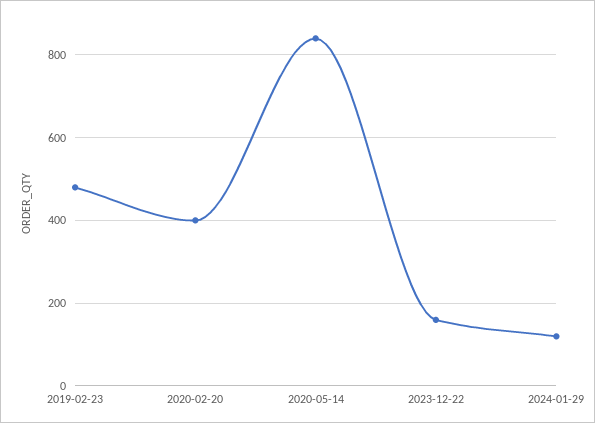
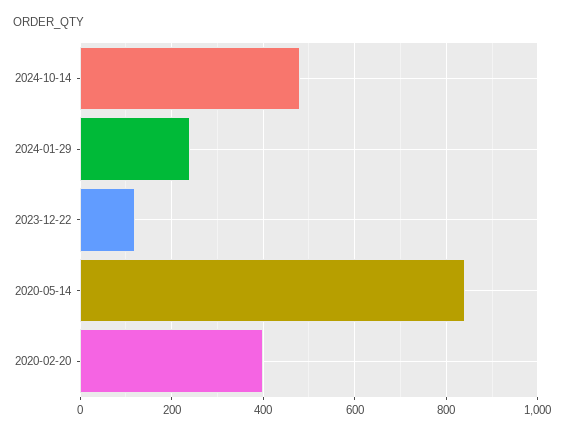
2019-02-23: 480 -> none
2023-12-22: 160 -> 120
2024-01-29: 120 -> 240
2024-10-14: none -> 480

